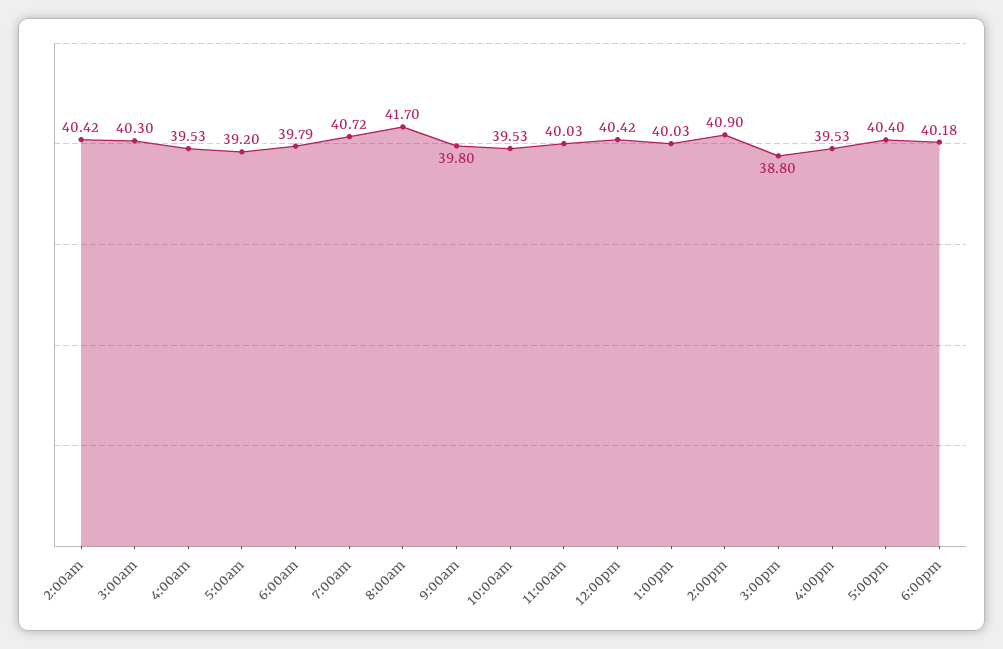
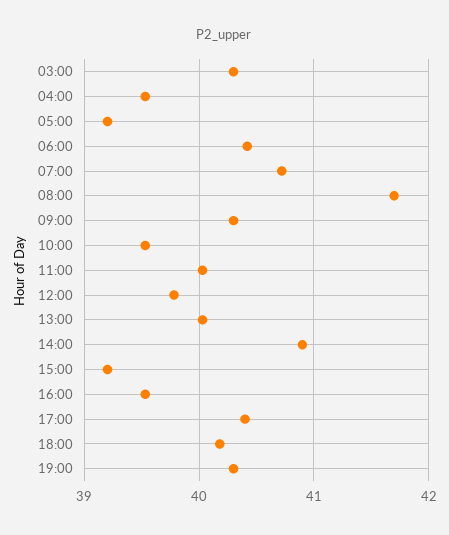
2:00am: 40.42 -> none
6:00am: 39.79 -> 40.4
9:00am: 39.8 -> 40.3
12:00pm: 40.42 -> 39.8
3:00pm: 38.8 -> 39.2
19:00: none -> 40.3

